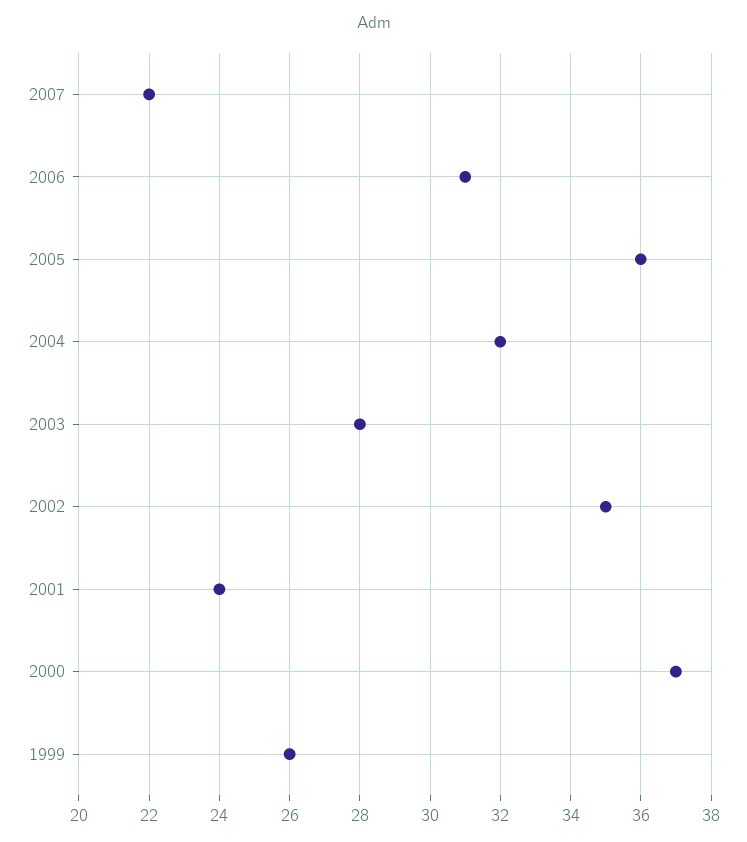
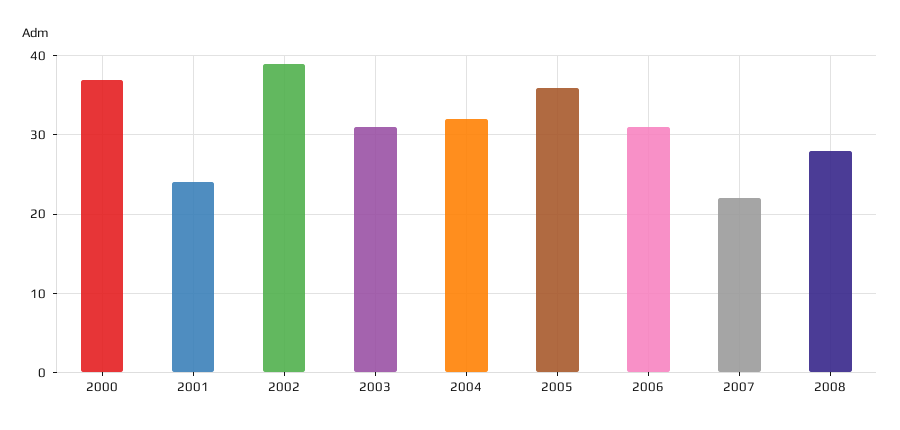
2003: 28 -> 31
2002: 35 -> 39
1999: 26 -> none
2008: none -> 28

